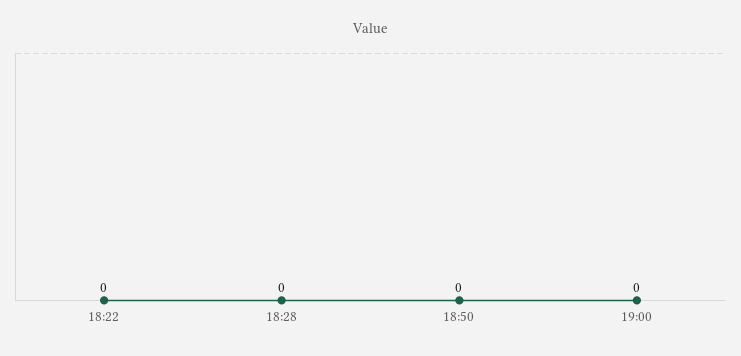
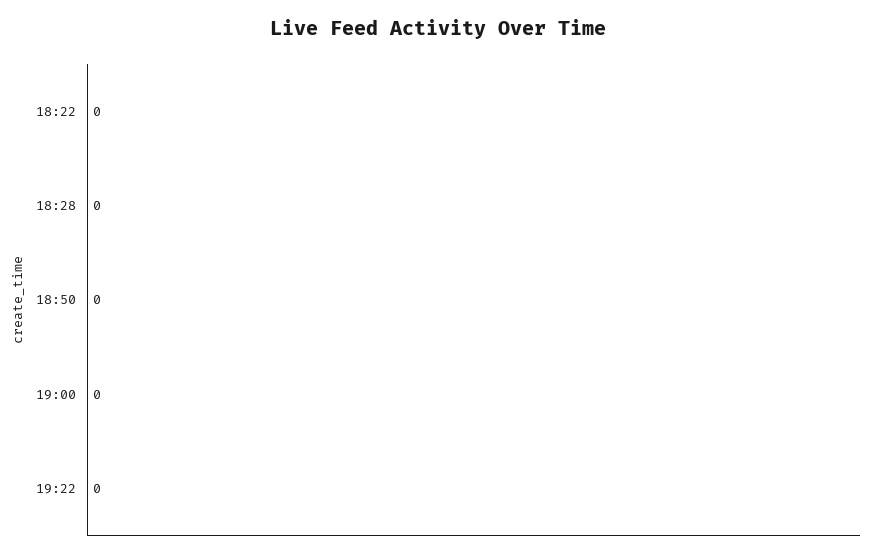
19:22: none -> 0

